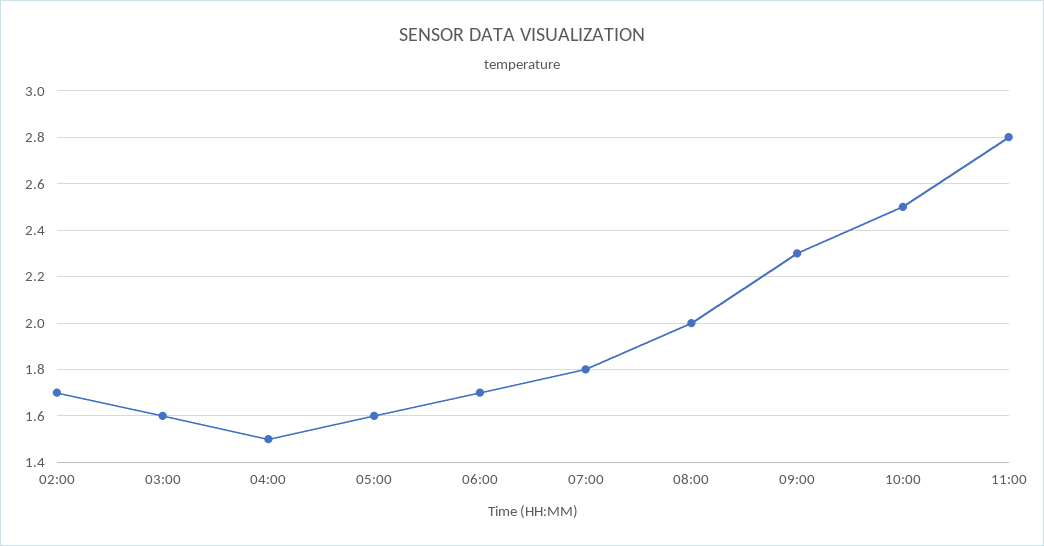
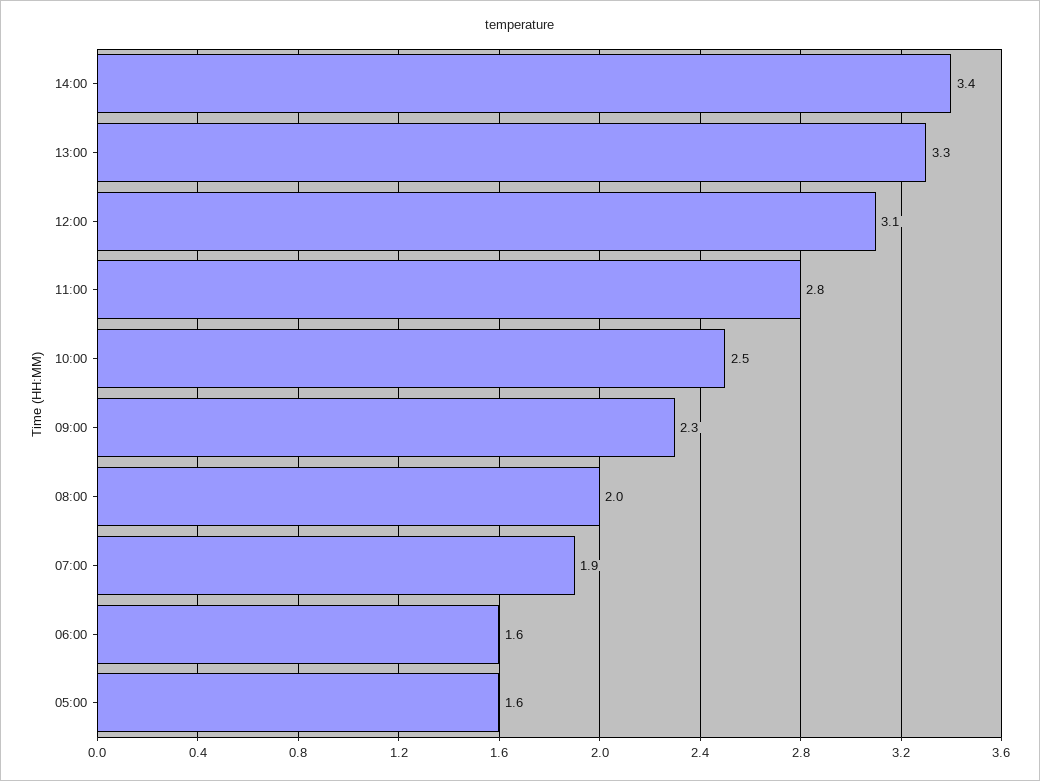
02:00: 1.7 -> none
03:00: 1.6 -> none
04:00: 1.5 -> none
06:00: 1.7 -> 1.6
07:00: 1.8 -> 1.9
14:00: none -> 3.4
13:00: none -> 3.3
12:00: none -> 3.1

